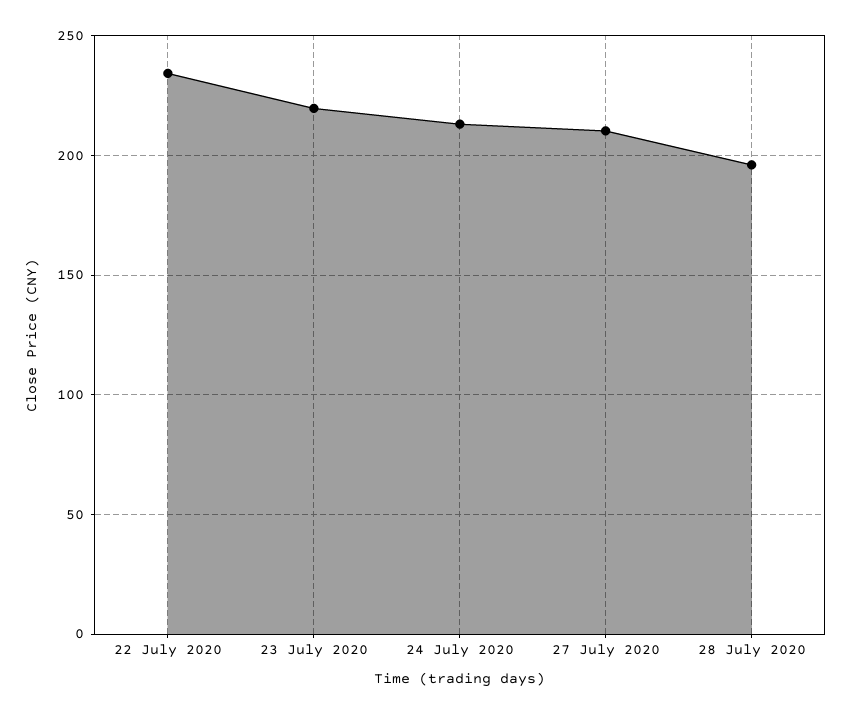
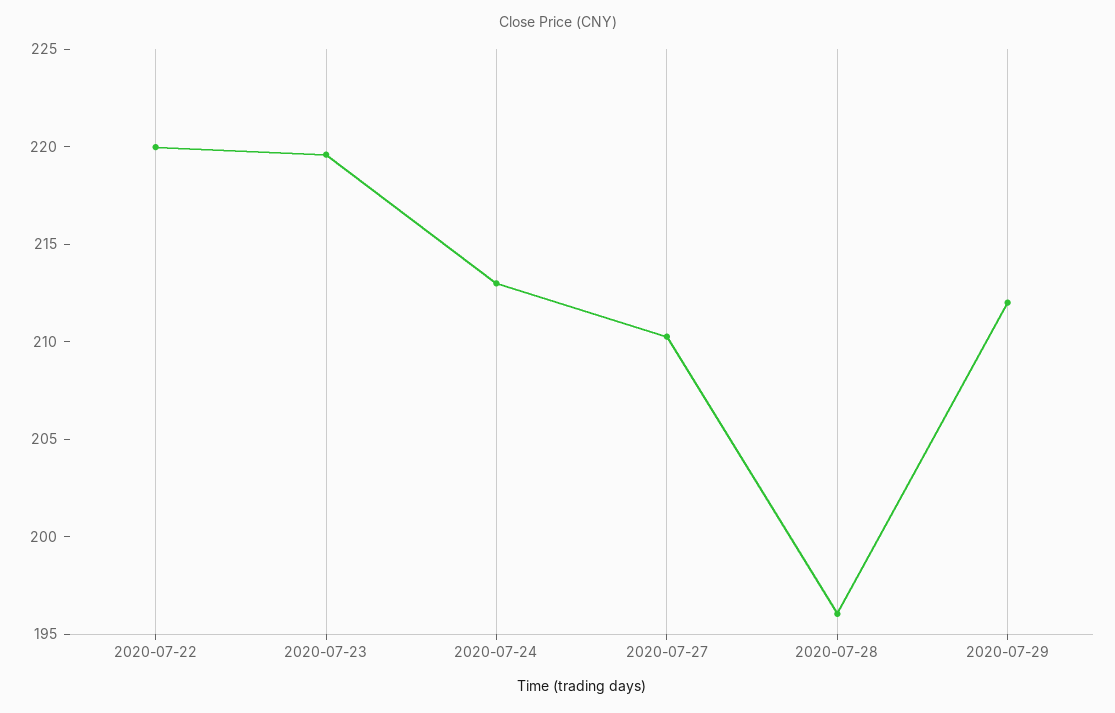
22 July 2020: 235 -> 220
2020-07-29: none -> 212

